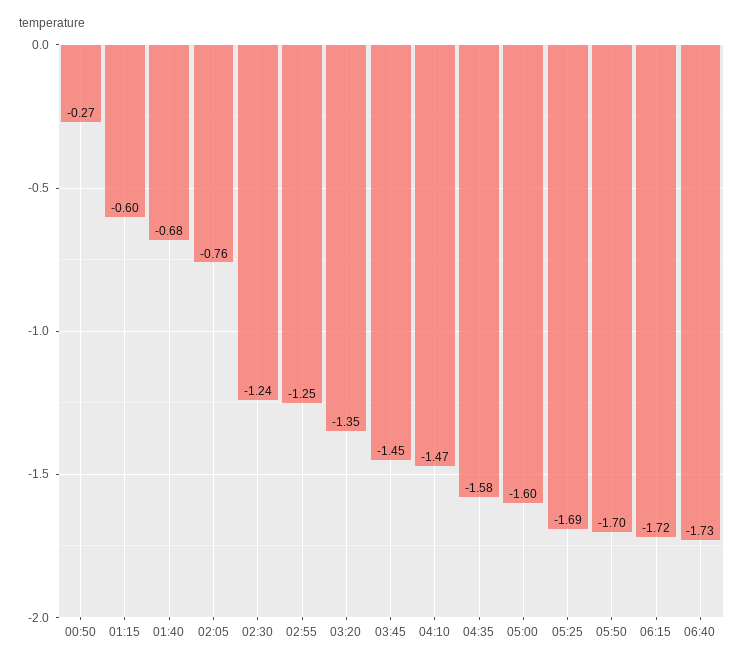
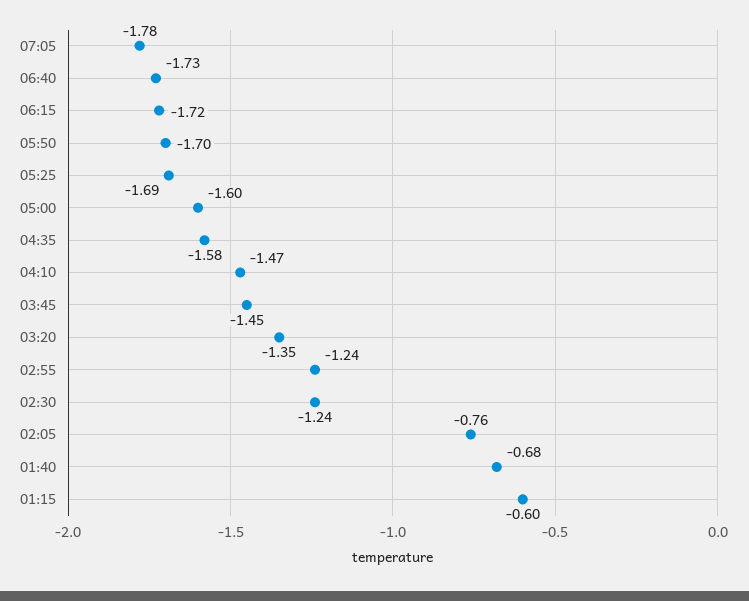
00:50: -0.27 -> none
02:55: -1.25 -> -1.24
07:05: none -> -1.78

